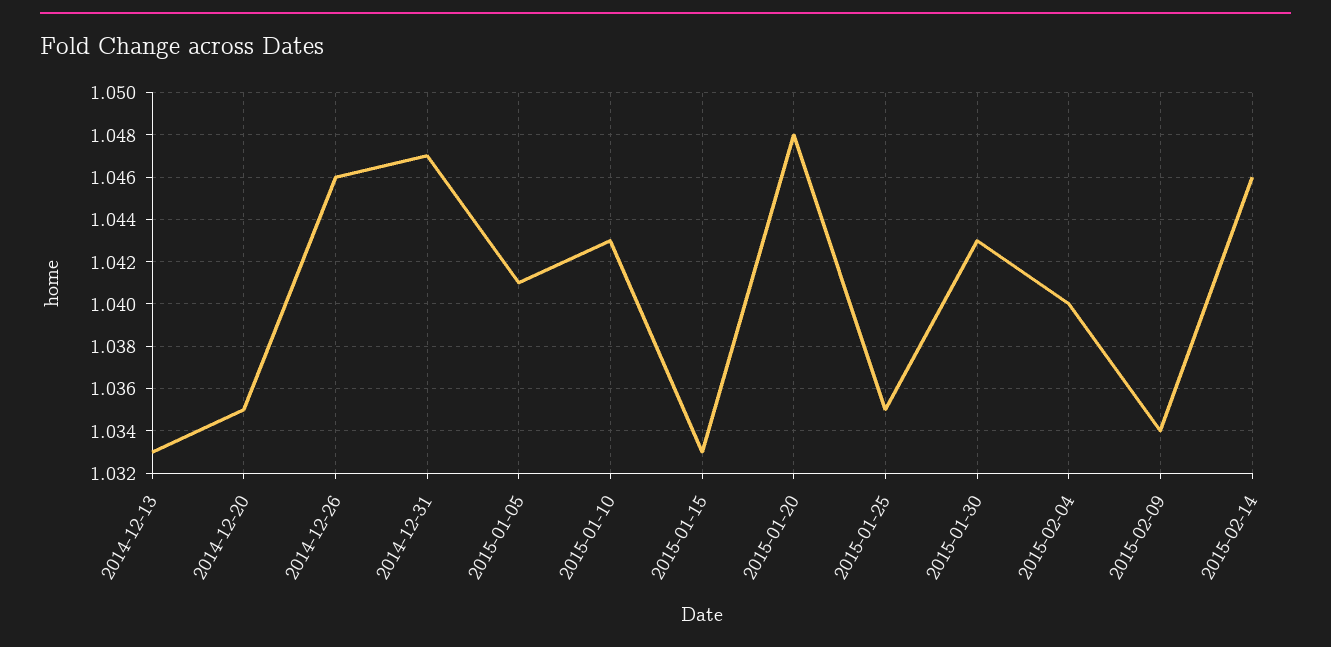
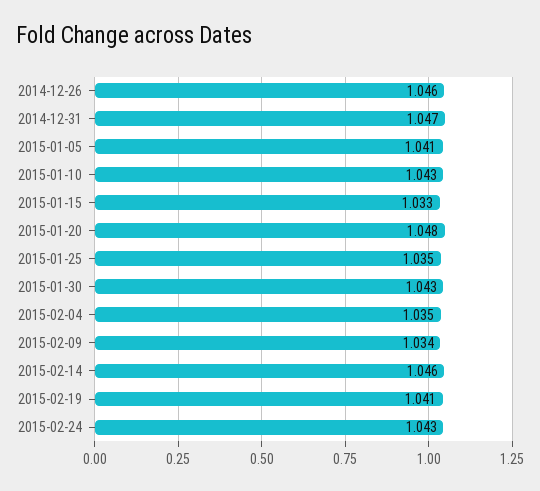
2014-12-13: 1.033 -> none
2014-12-20: 1.035 -> none
2015-02-04: 1.04 -> 1.035
2015-02-19: none -> 1.041
2015-02-24: none -> 1.043

